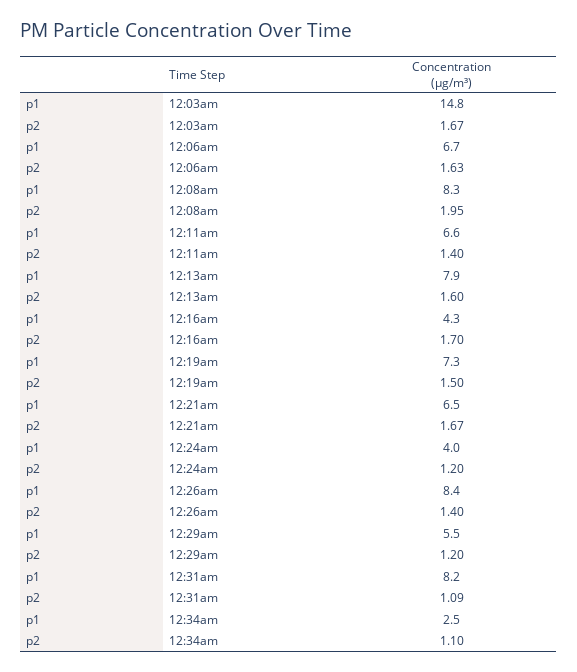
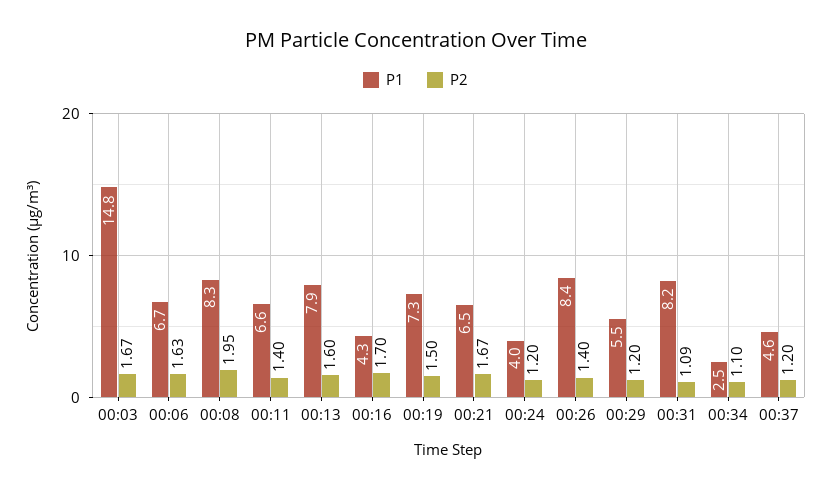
p1, 00:37: none -> 4.6
p2, 00:37: none -> 1.2

